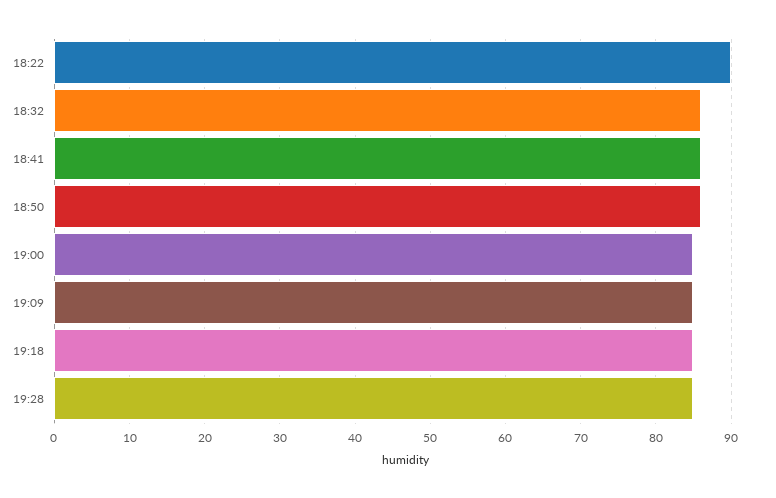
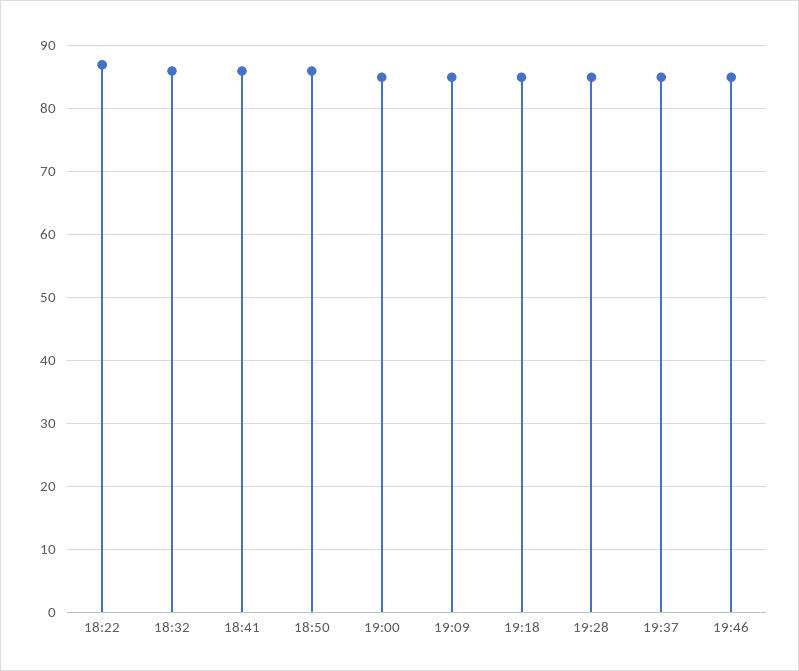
18:22: 90 -> 87
19:37: none -> 85
19:46: none -> 85

